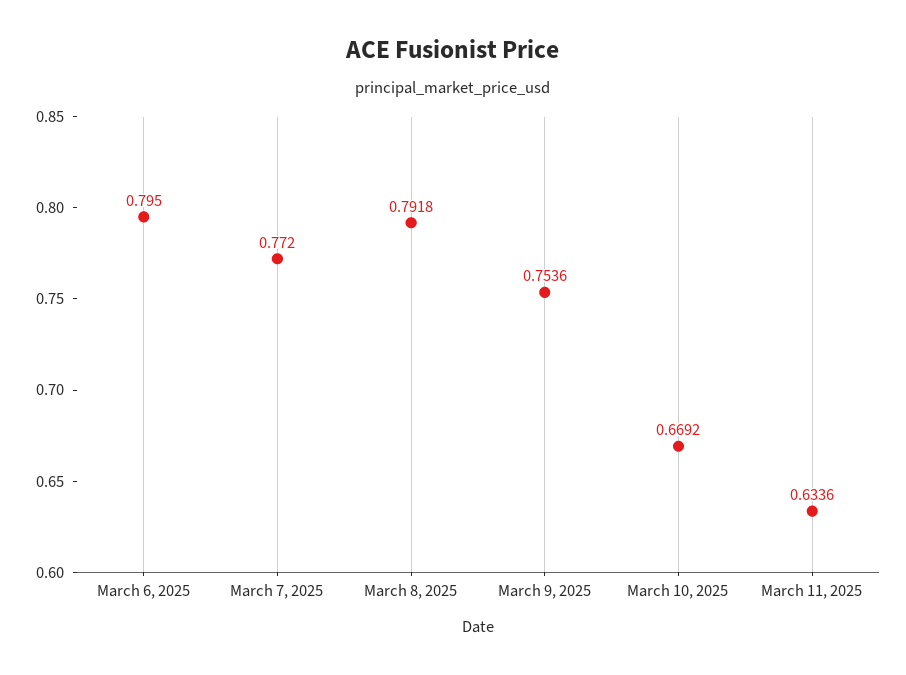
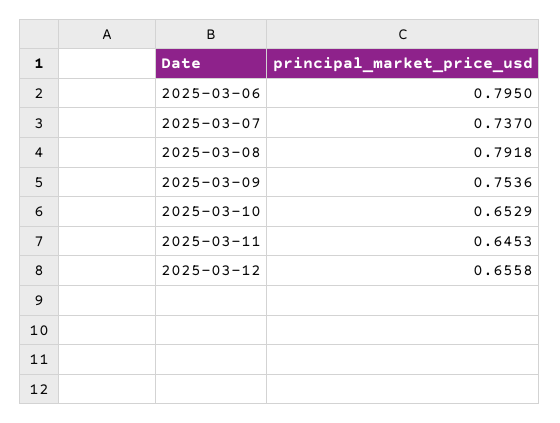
March 7, 2025: 0.772 -> 0.737
March 10, 2025: 0.6692 -> 0.6529
March 11, 2025: 0.6336 -> 0.6453
2025-03-12: none -> 0.6558

